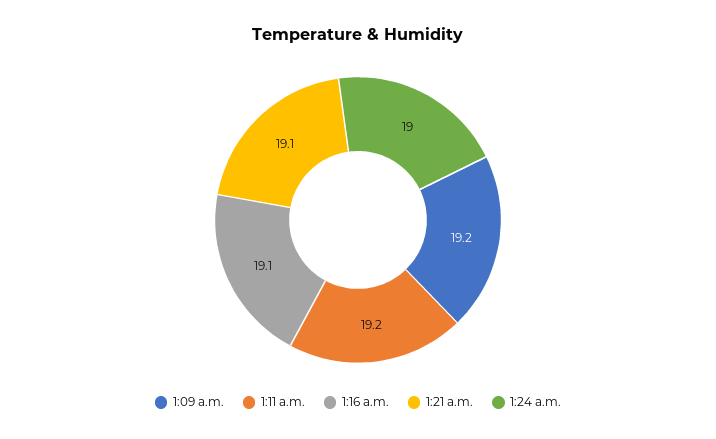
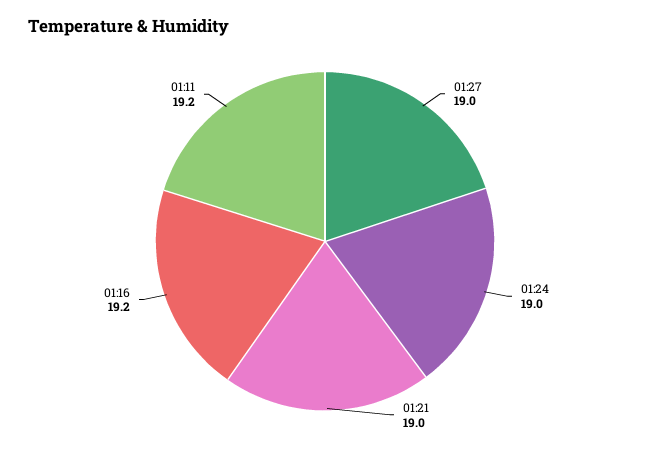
1:09 a.m.: 19.2 -> none
1:16 a.m.: 19.1 -> 19.2
1:21 a.m.: 19.1 -> 19
01:27: none -> 19

